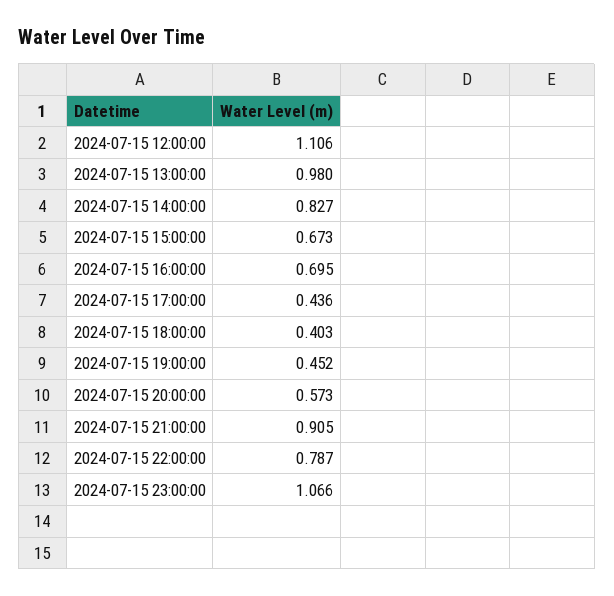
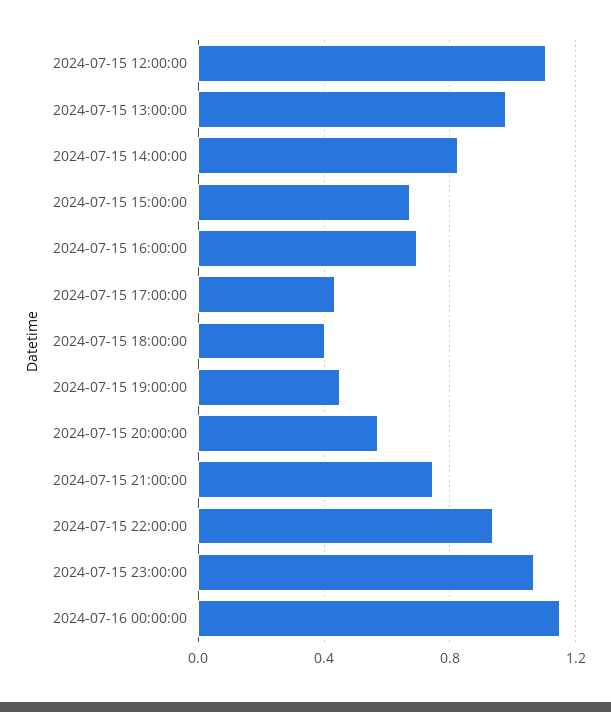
2024-07-15 21:00:00: 0.905 -> 0.75
2024-07-15 22:00:00: 0.787 -> 0.95
2024-07-16 00:00:00: none -> 1.15

